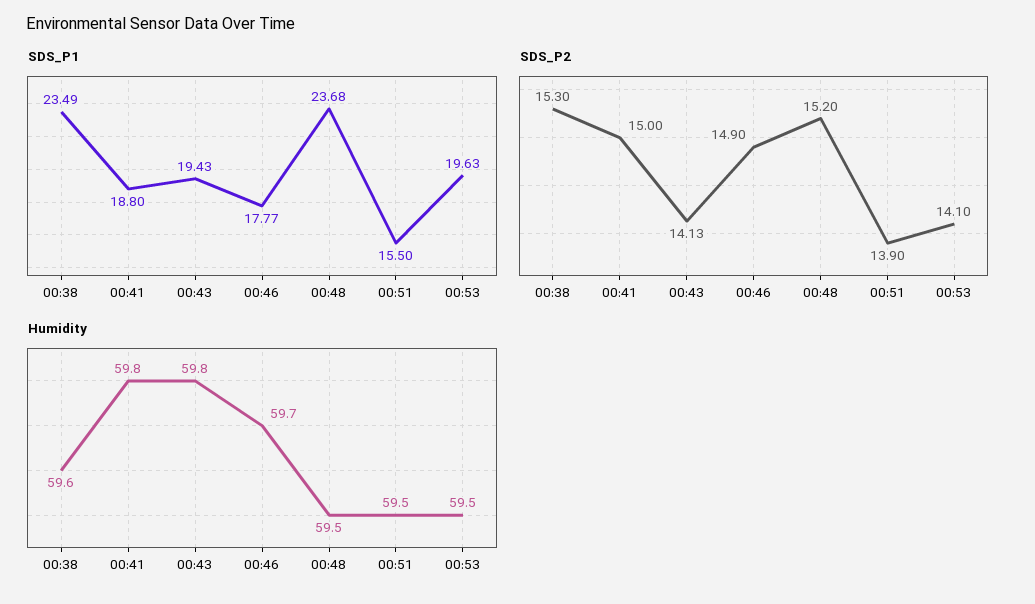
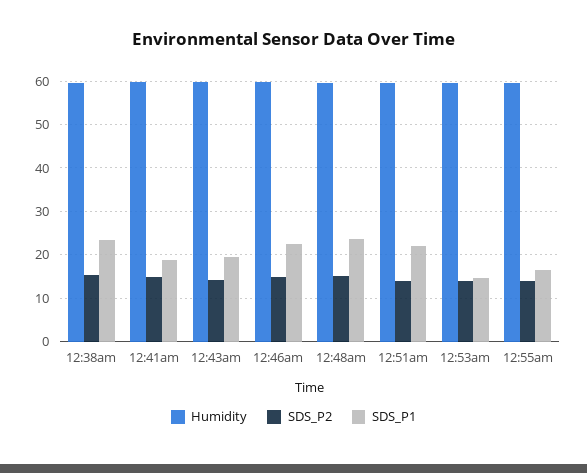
SDS_P1, 00:46: 17.77 -> 22
SDS_P1, 00:51: 15.5 -> 22
SDS_P1, 00:53: 19.63 -> 14
Humidity, 12:55am: none -> 60
SDS_P2, 12:55am: none -> 14
SDS_P1, 12:55am: none -> 16

